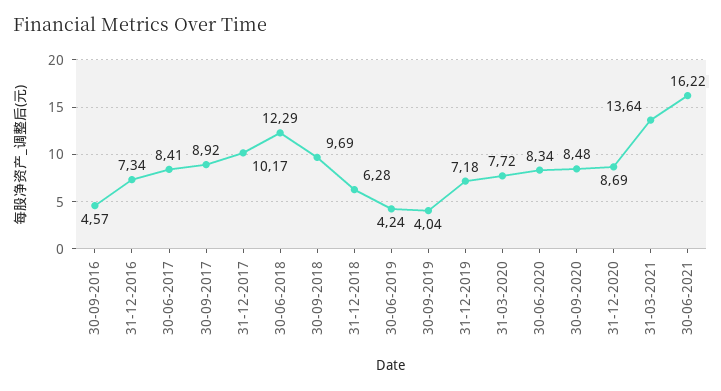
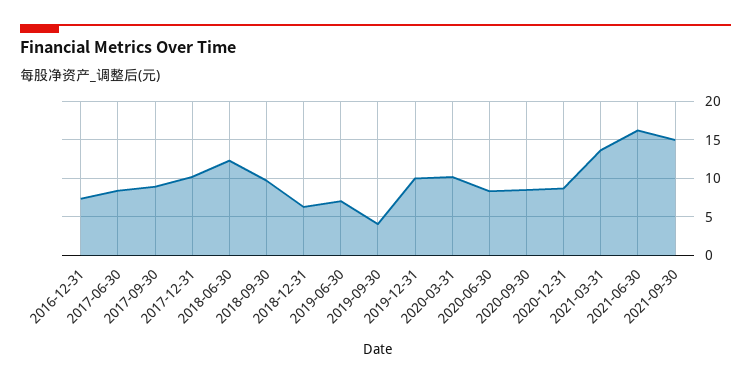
30-09-2016: 4.57 -> none
30-06-2019: 4.24 -> 7
31-12-2019: 7.18 -> 10
31-03-2020: 7.72 -> 10
2021-09-30: none -> 15

